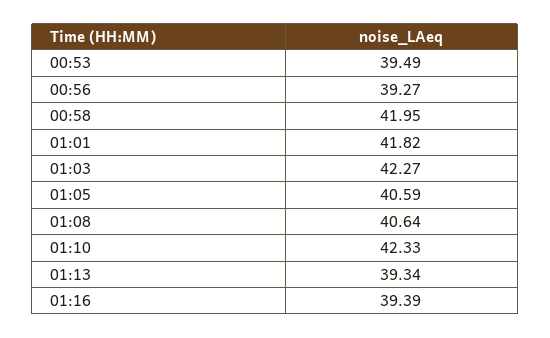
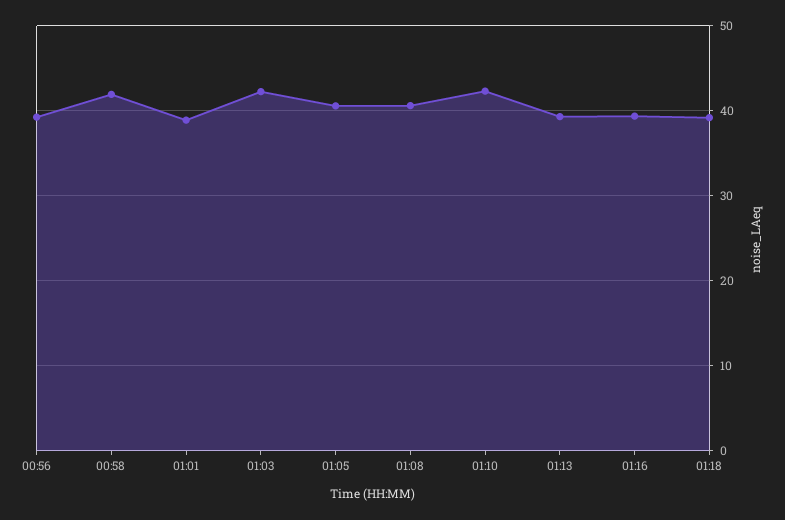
00:53: 39.49 -> none
01:01: 41.82 -> 39
01:18: none -> 39

